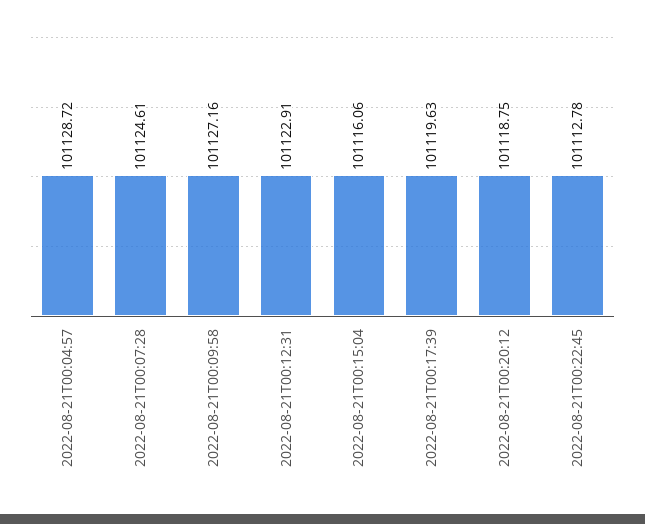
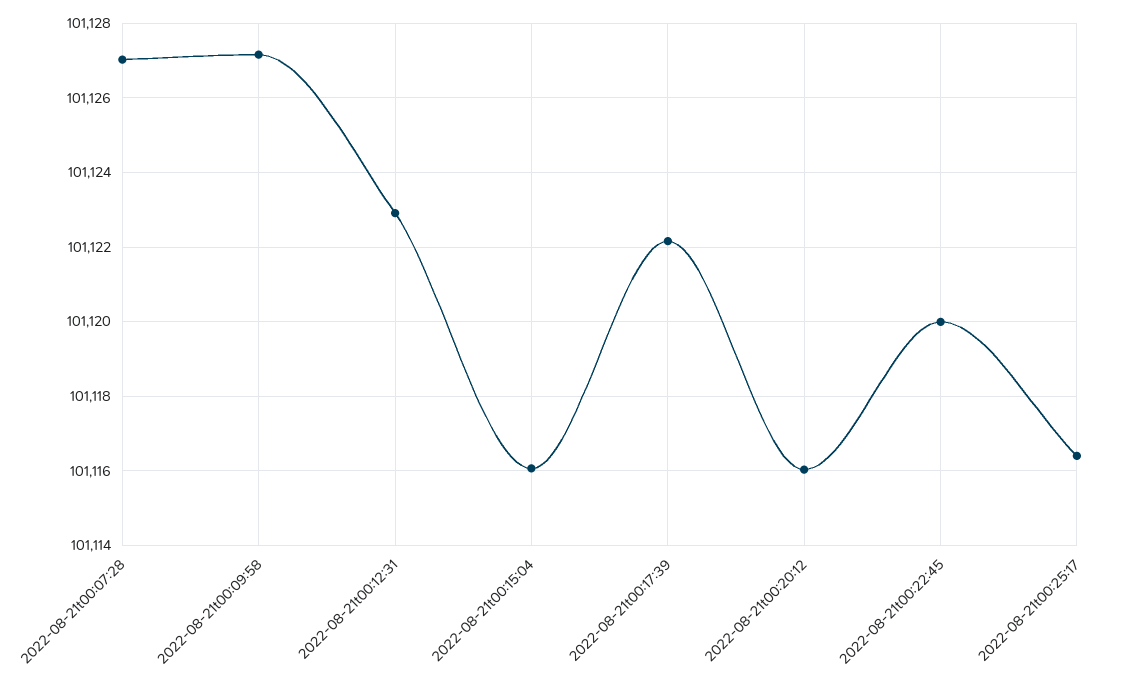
2022-08-21T00:04:57: 101128.72 -> none
2022-08-21T00:07:28: 101124.61 -> 101127
2022-08-21T00:17:39: 101119.63 -> 101122.2
2022-08-21T00:20:12: 101118.75 -> 101116
2022-08-21T00:22:45: 101112.78 -> 101120
2022-08-21t00:25:17: none -> 101116.4

